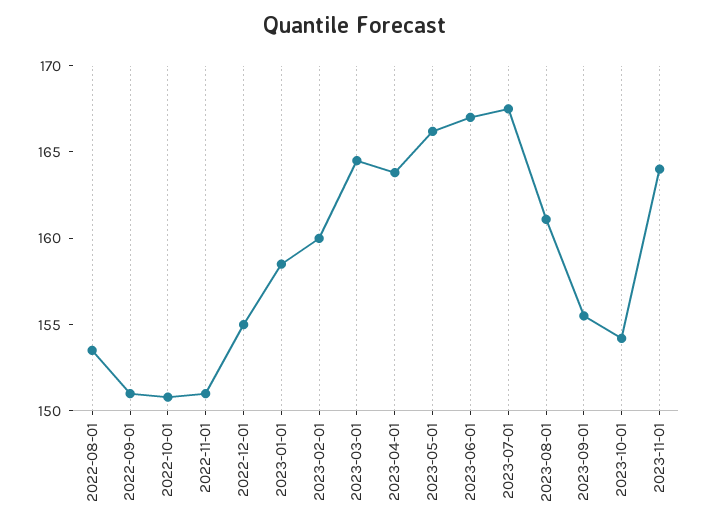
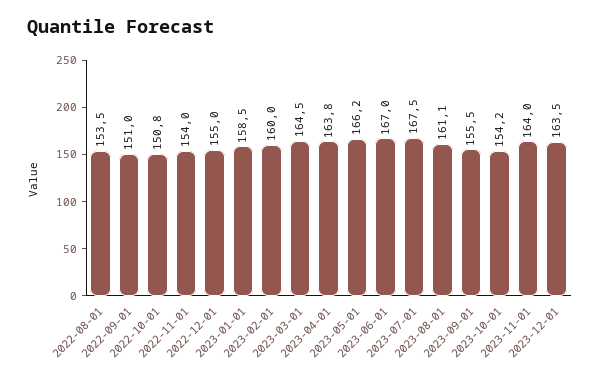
2022-11-01: 151 -> 154
2023-12-01: none -> 163.5

